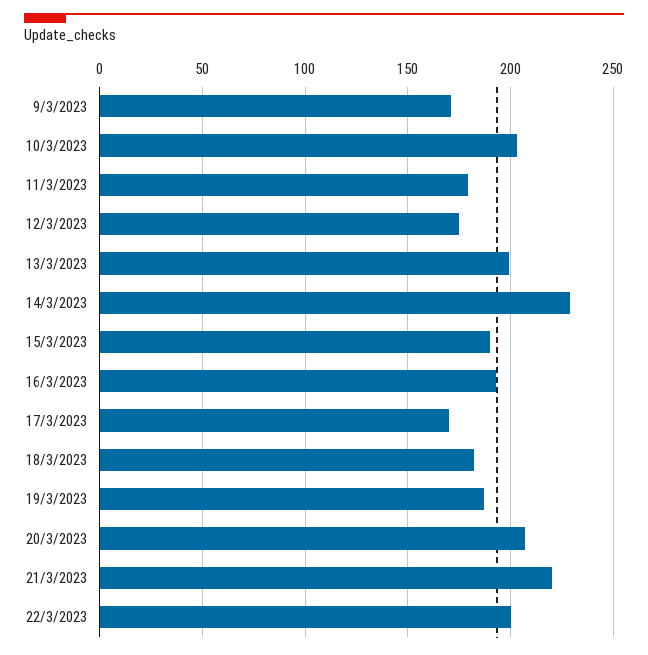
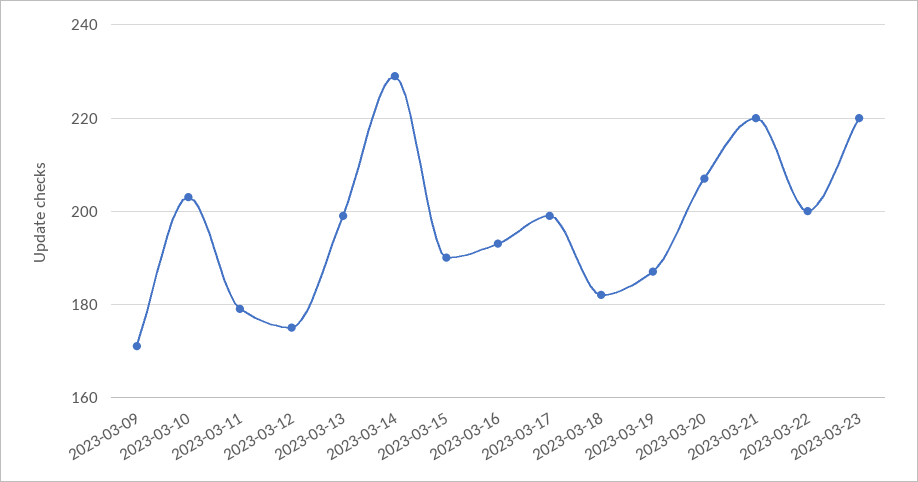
17/3/2023: 170 -> 200
2023-03-23: none -> 220

